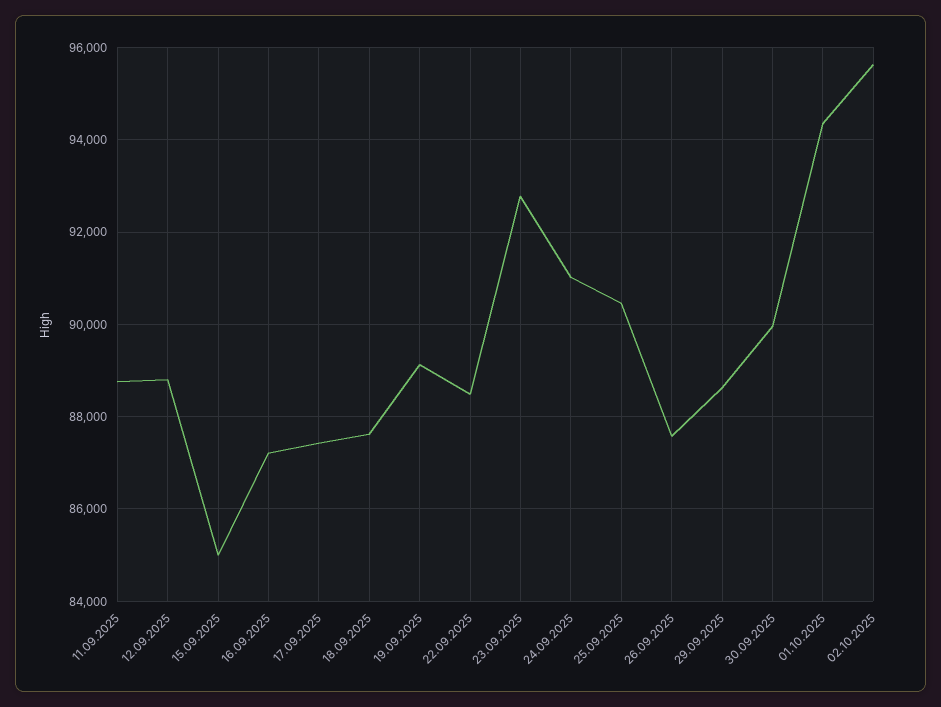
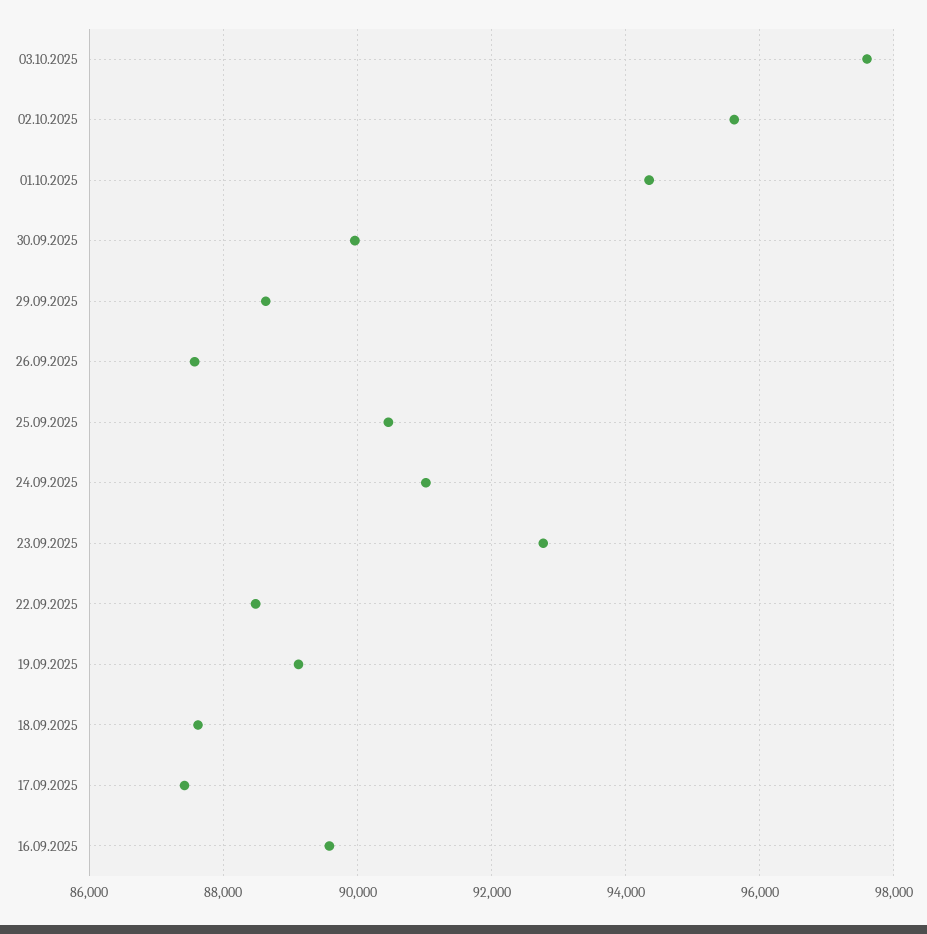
11.09.2025: 88800 -> none
12.09.2025: 88800 -> none
15.09.2025: 85000 -> none
16.09.2025: 87200 -> 89600
03.10.2025: none -> 97600

